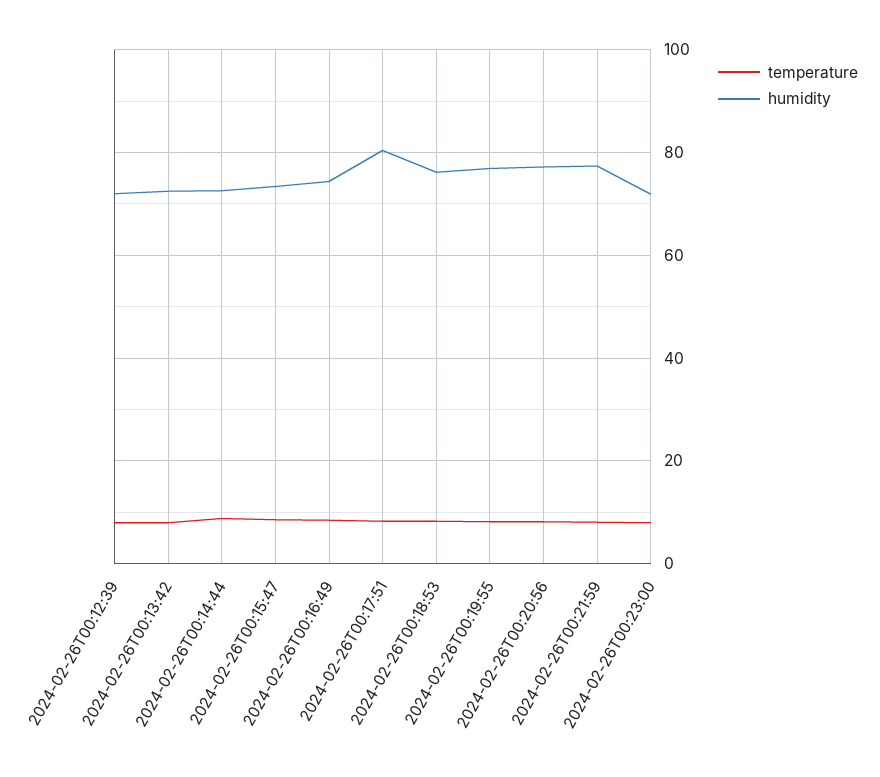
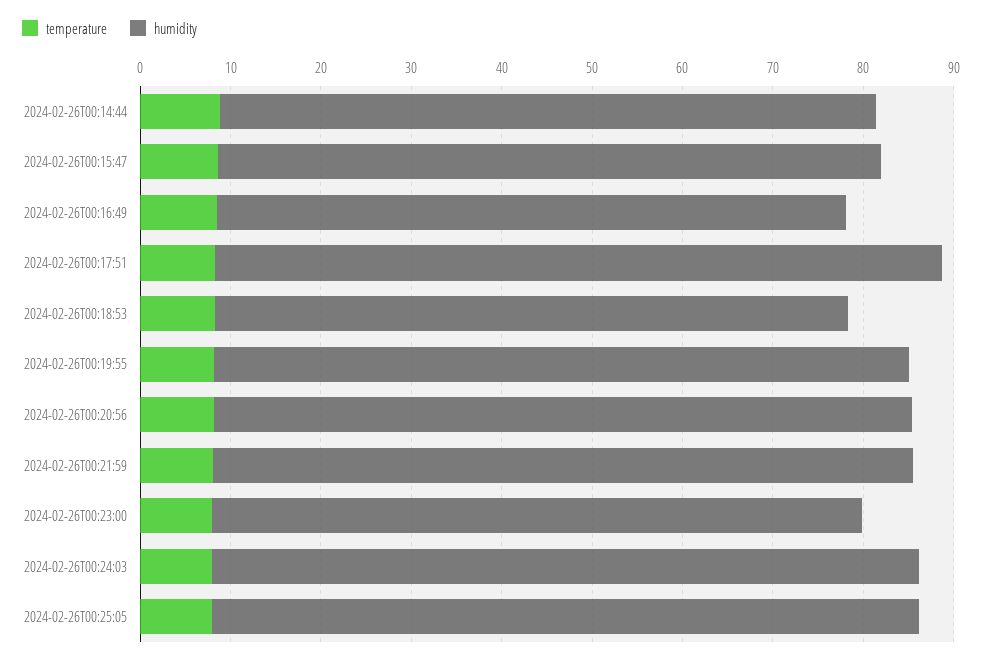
temperature, 2024-02-26T00:12:39: 8 -> none
humidity, 2024-02-26T00:12:39: 72 -> none
temperature, 2024-02-26T00:13:42: 8 -> none
humidity, 2024-02-26T00:13:42: 72 -> none
humidity, 2024-02-26T00:16:49: 74 -> 70
humidity, 2024-02-26T00:18:53: 76 -> 70
temperature, 2024-02-26T00:24:03: none -> 8
humidity, 2024-02-26T00:24:03: none -> 78
temperature, 2024-02-26T00:25:05: none -> 8
humidity, 2024-02-26T00:25:05: none -> 78

